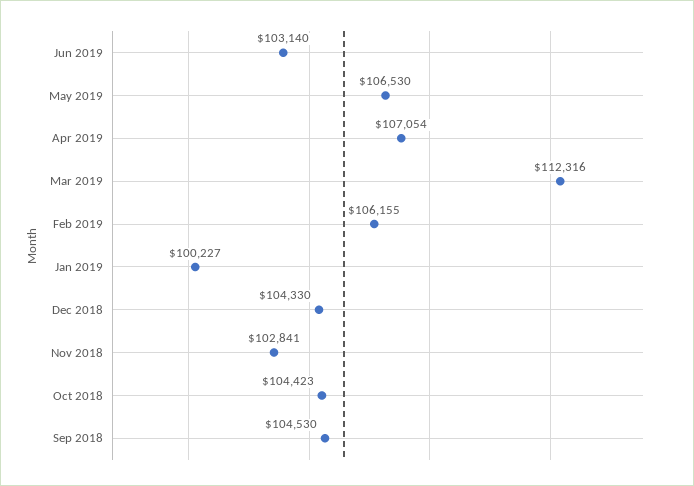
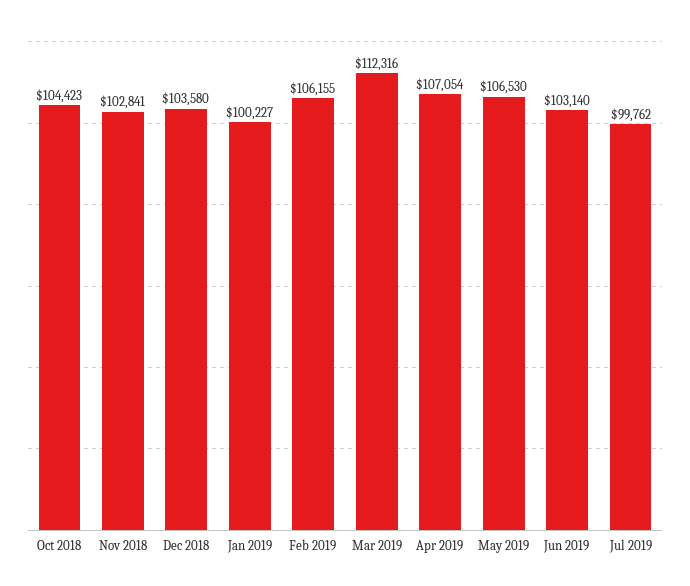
Dec 2018: 104330 -> 103580
Sep 2018: 104530 -> none
Jul 2019: none -> 99762

